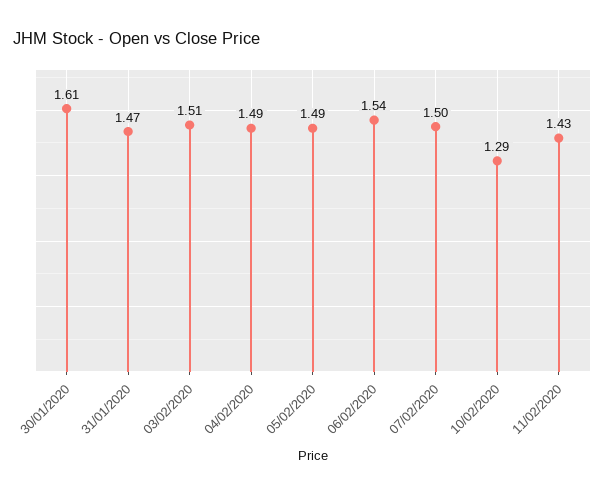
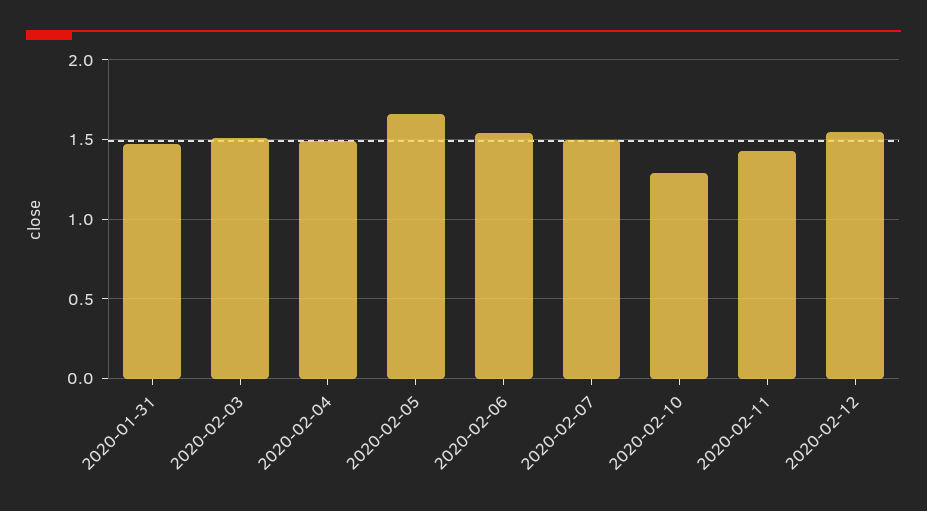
30/01/2020: 1.61 -> none
05/02/2020: 1.49 -> 1.65
2020-02-12: none -> 1.55

